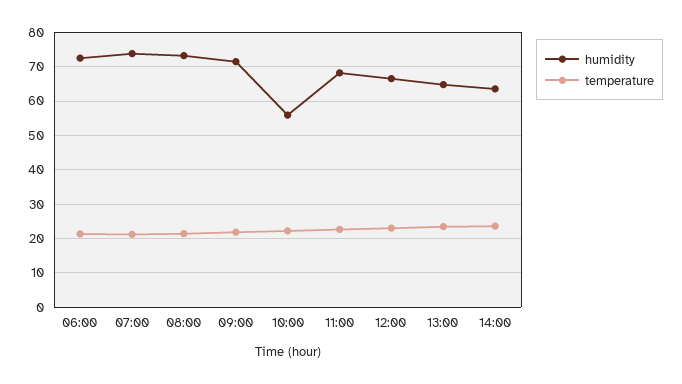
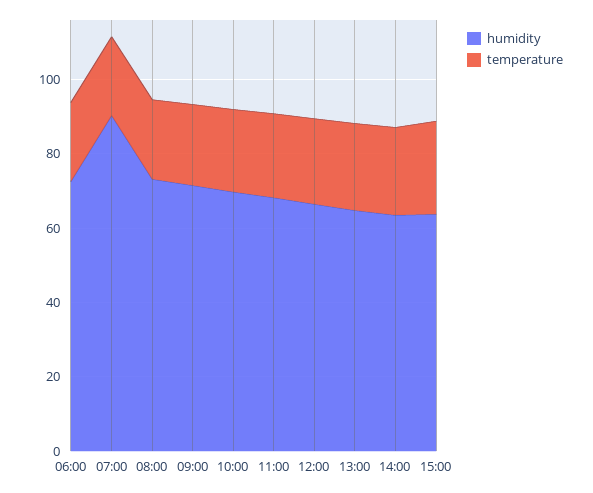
humidity, 07:00: 74 -> 90
humidity, 10:00: 56 -> 70
humidity, 15:00: none -> 65
temperature, 15:00: none -> 25

